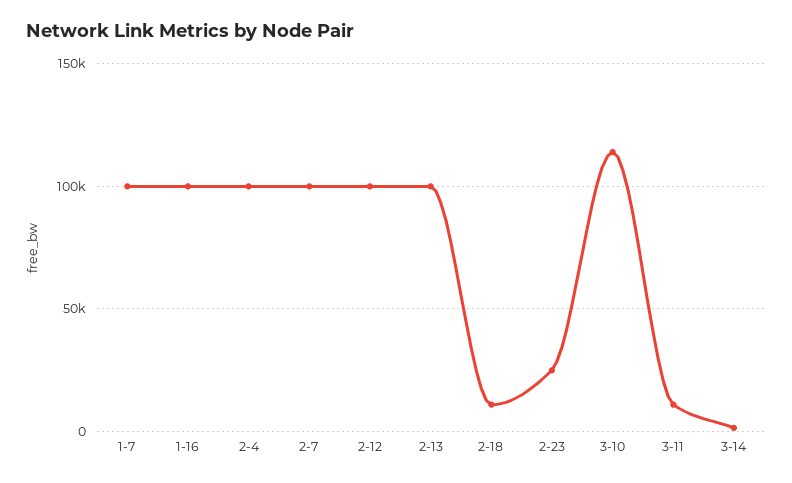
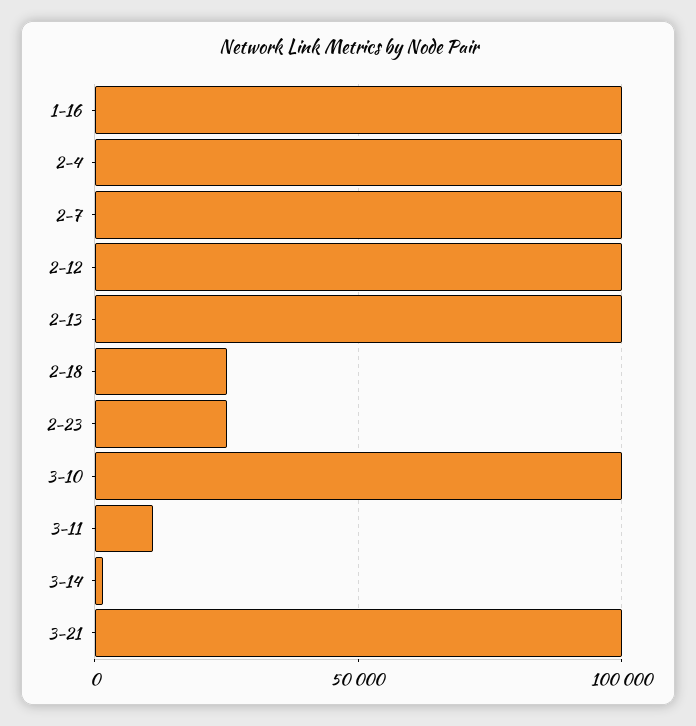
1-7: 100000 -> none
2-18: 10000 -> 25000
3-10: 115000 -> 100000
3-21: none -> 100000

